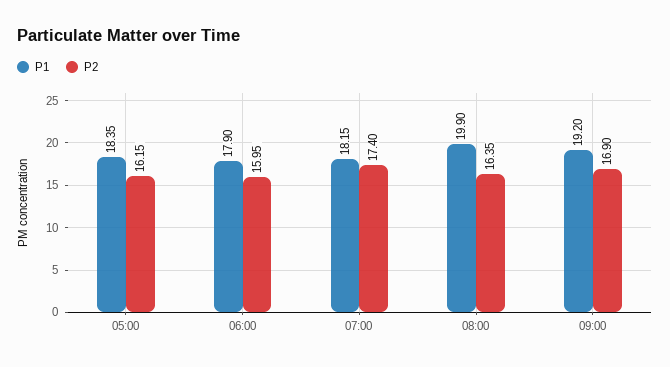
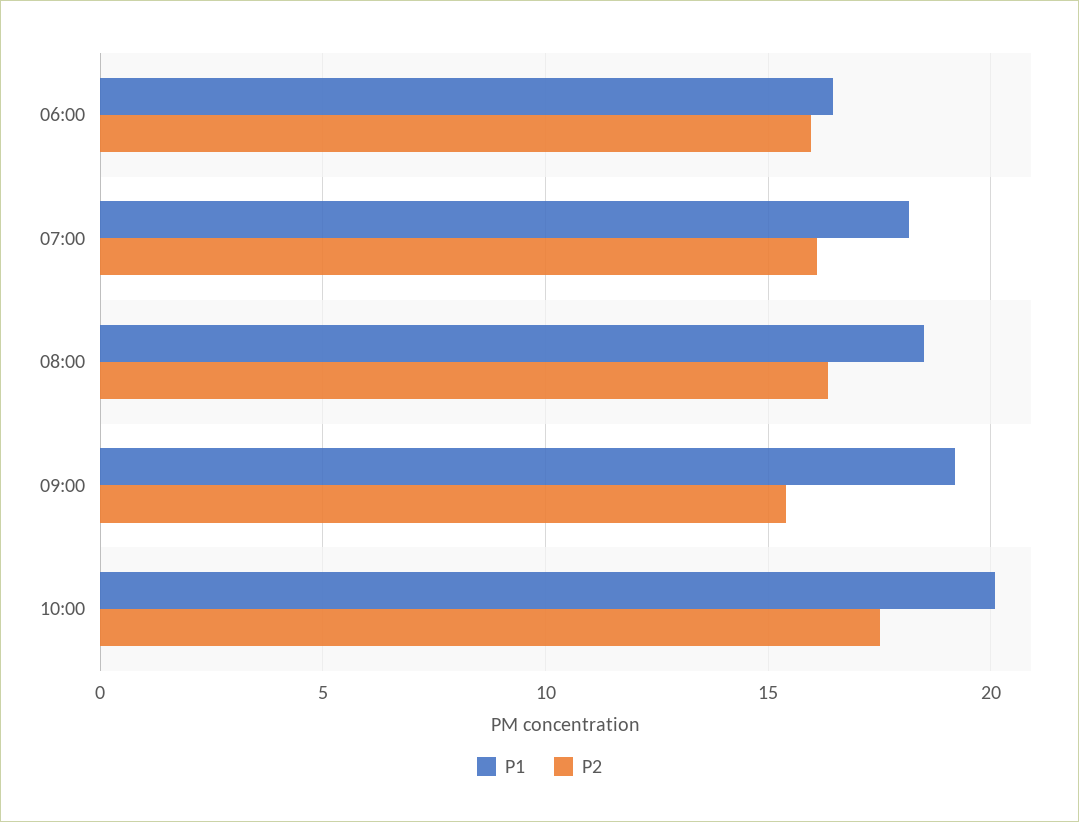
P1, 05:00: 18.35 -> none
P2, 05:00: 16.15 -> none
P1, 06:00: 17.9 -> 16.5
P2, 07:00: 17.4 -> 16
P1, 08:00: 19.9 -> 18.5
P2, 09:00: 16.9 -> 15.5
P1, 10:00: none -> 20
P2, 10:00: none -> 17.5

